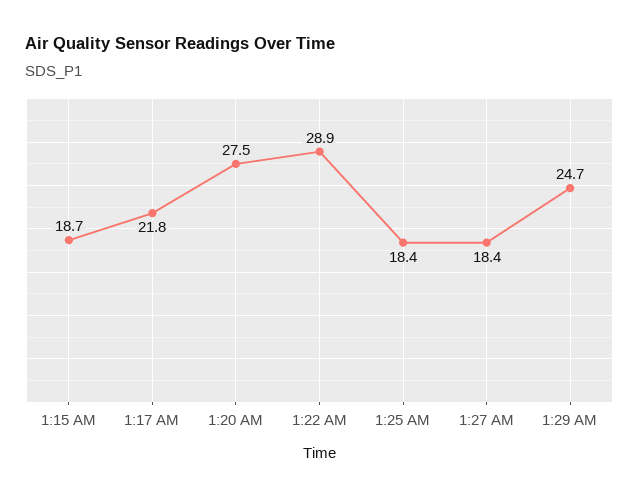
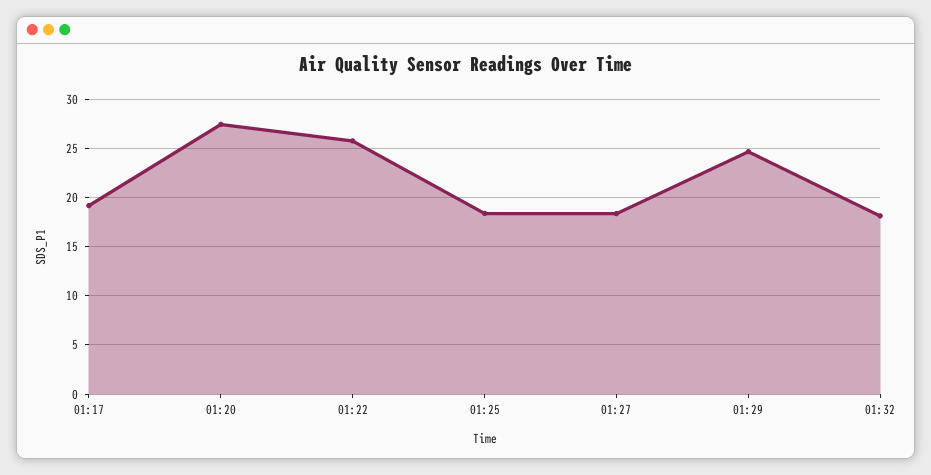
1:15 AM: 18.7 -> none
1:17 AM: 21.8 -> 19
1:22 AM: 28.9 -> 26
01:32: none -> 18

